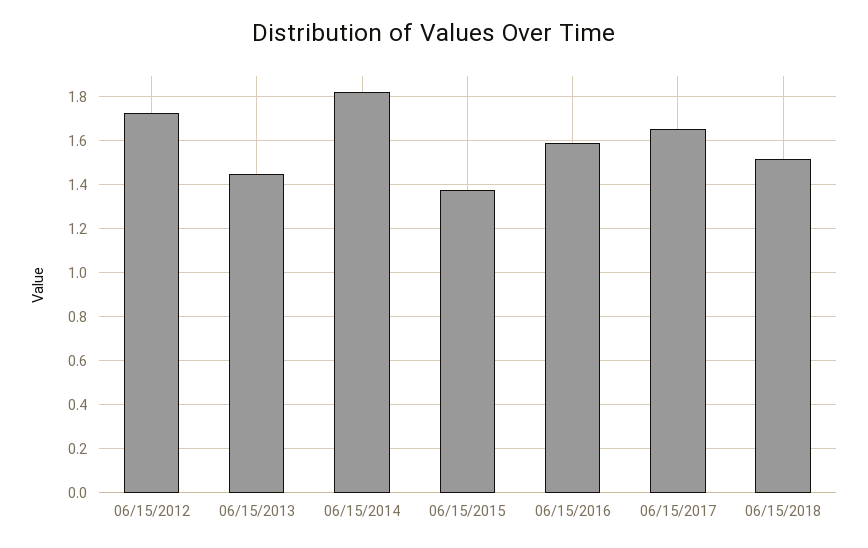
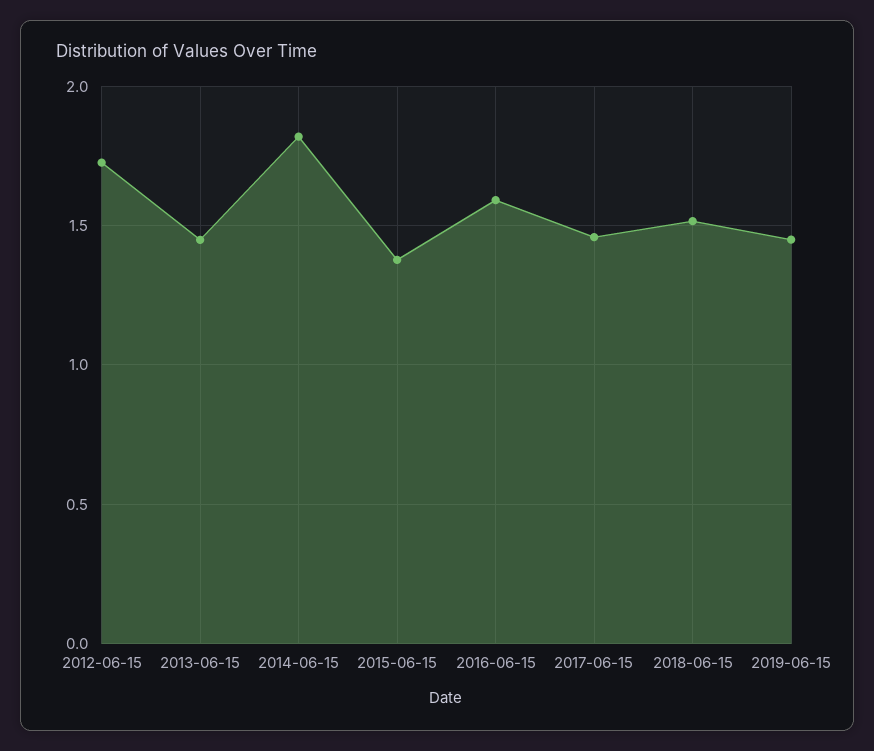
06/15/2017: 1.65 -> 1.45
2019-06-15: none -> 1.45

